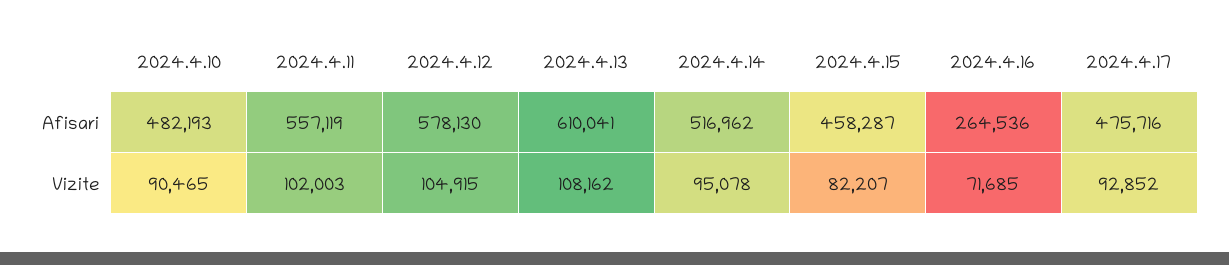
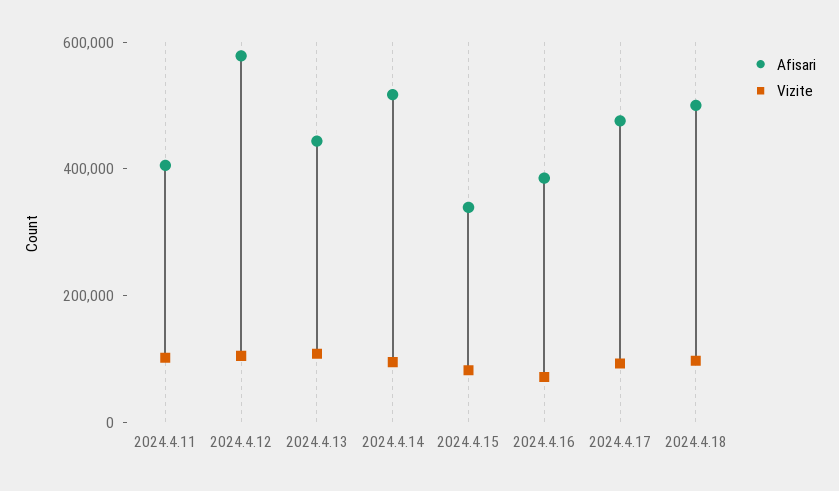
Afisari, 2024.4.10: 482193 -> none
Afisari, 2024.4.11: 557119 -> 400000
Afisari, 2024.4.13: 610041 -> 450000
Afisari, 2024.4.15: 458287 -> 350000
Afisari, 2024.4.16: 264536 -> 400000
Vizite, 2024.4.10: 90465 -> none
Afisari, 2024.4.18: none -> 500000
Vizite, 2024.4.18: none -> 100000

